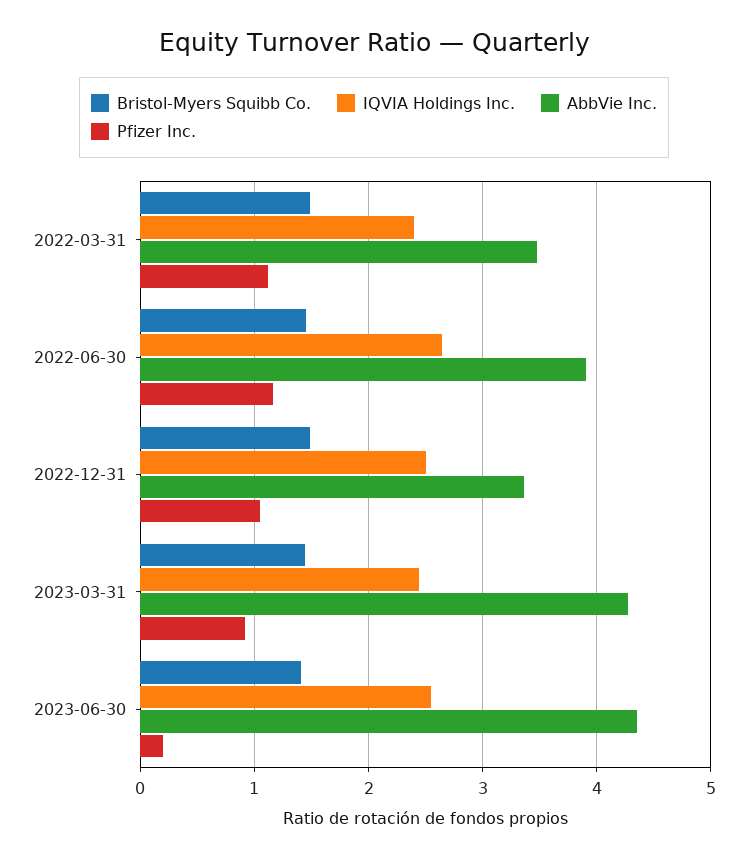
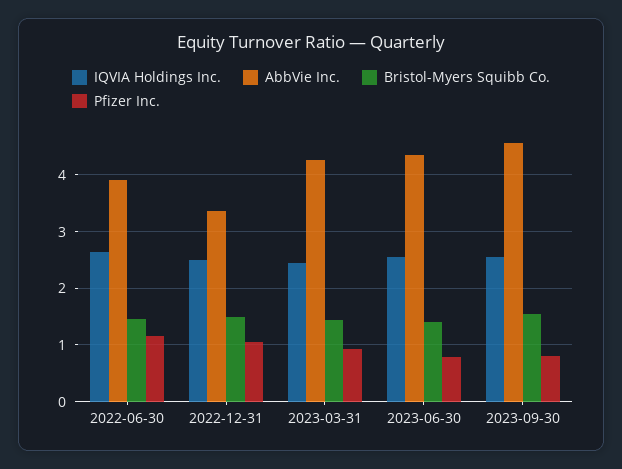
Bristol-Myers Squibb Co., 2022-03-31: 1.5 -> none
IQVIA Holdings Inc., 2022-03-31: 2.4 -> none
AbbVie Inc., 2022-03-31: 3.5 -> none
Pfizer Inc., 2022-03-31: 1.1 -> none
Pfizer Inc., 2023-06-30: 0.2 -> 0.8
IQVIA Holdings Inc., 2023-09-30: none -> 2.6
AbbVie Inc., 2023-09-30: none -> 4.6
Bristol-Myers Squibb Co., 2023-09-30: none -> 1.6
Pfizer Inc., 2023-09-30: none -> 0.8

